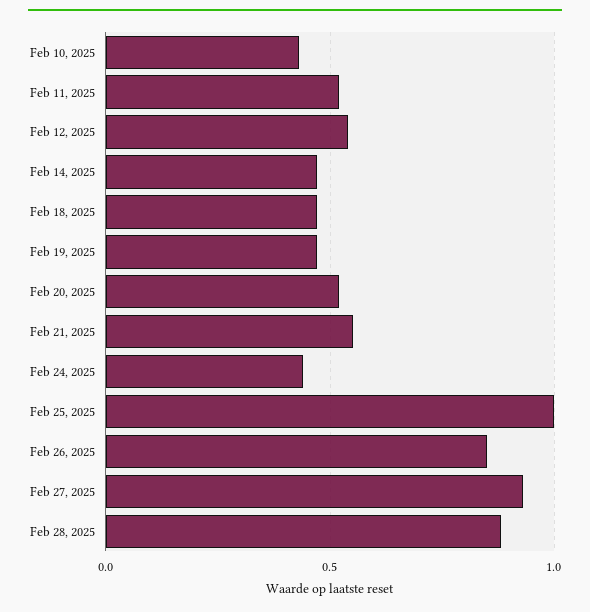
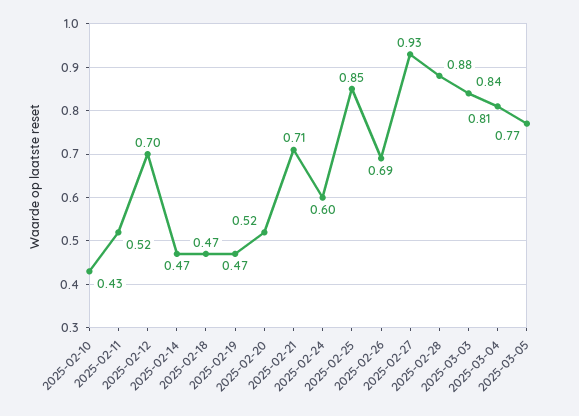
Feb 12, 2025: 0.55 -> 0.7
Feb 21, 2025: 0.55 -> 0.71
Feb 24, 2025: 0.45 -> 0.6
Feb 25, 2025: 1 -> 0.85
Feb 26, 2025: 0.85 -> 0.69
2025-03-03: none -> 0.84
2025-03-04: none -> 0.81
2025-03-05: none -> 0.77

